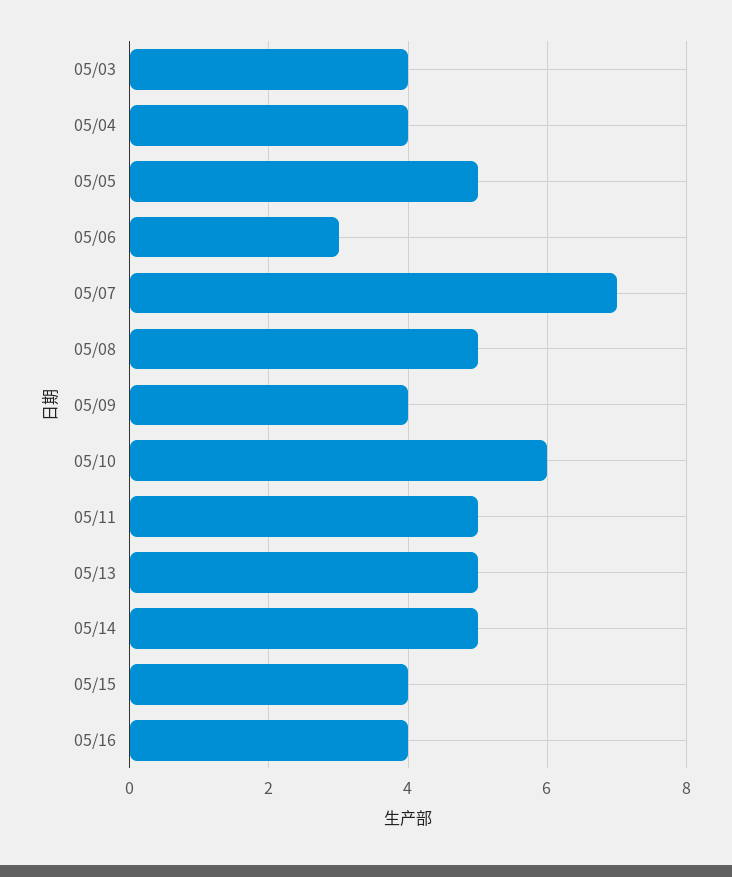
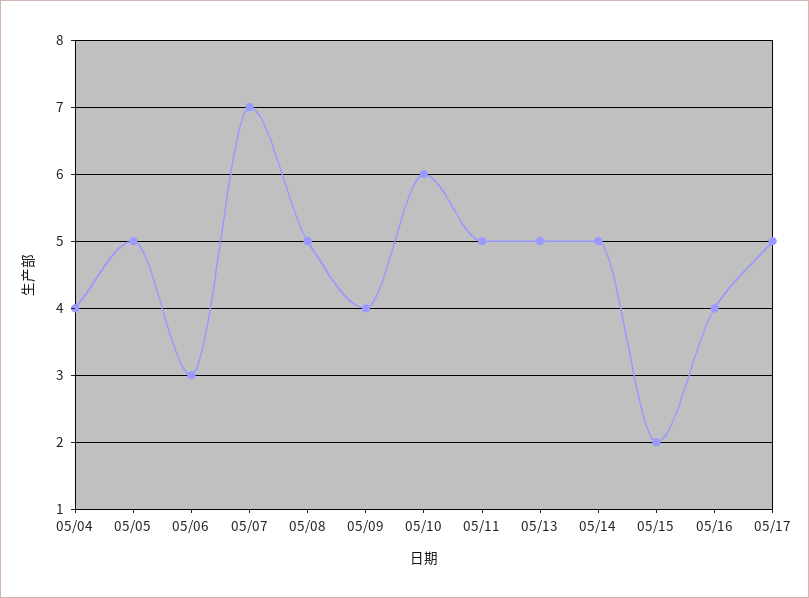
05/03: 4 -> none
05/15: 4 -> 2
05/17: none -> 5

